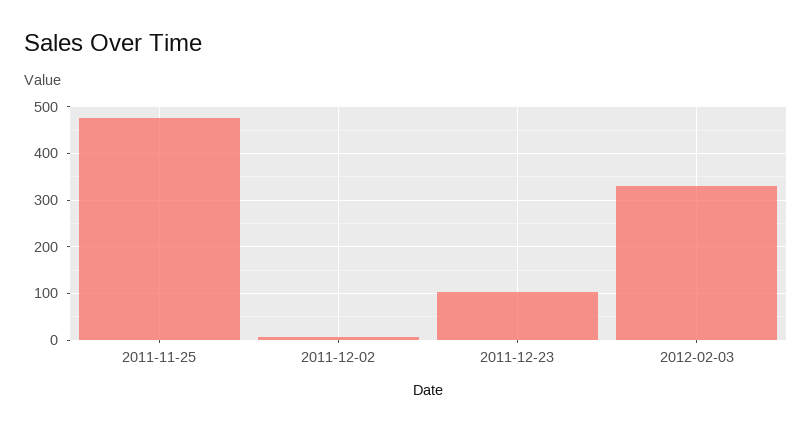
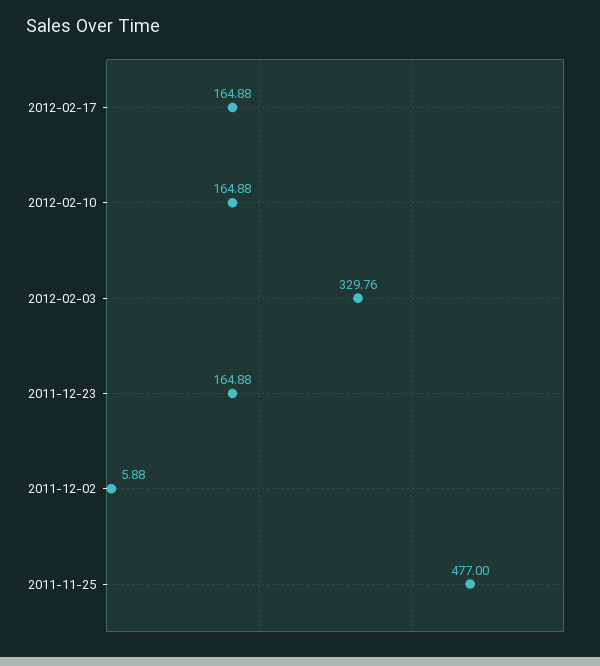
2011-12-23: 100 -> 164.88
2012-02-17: none -> 164.88
2012-02-10: none -> 164.88

